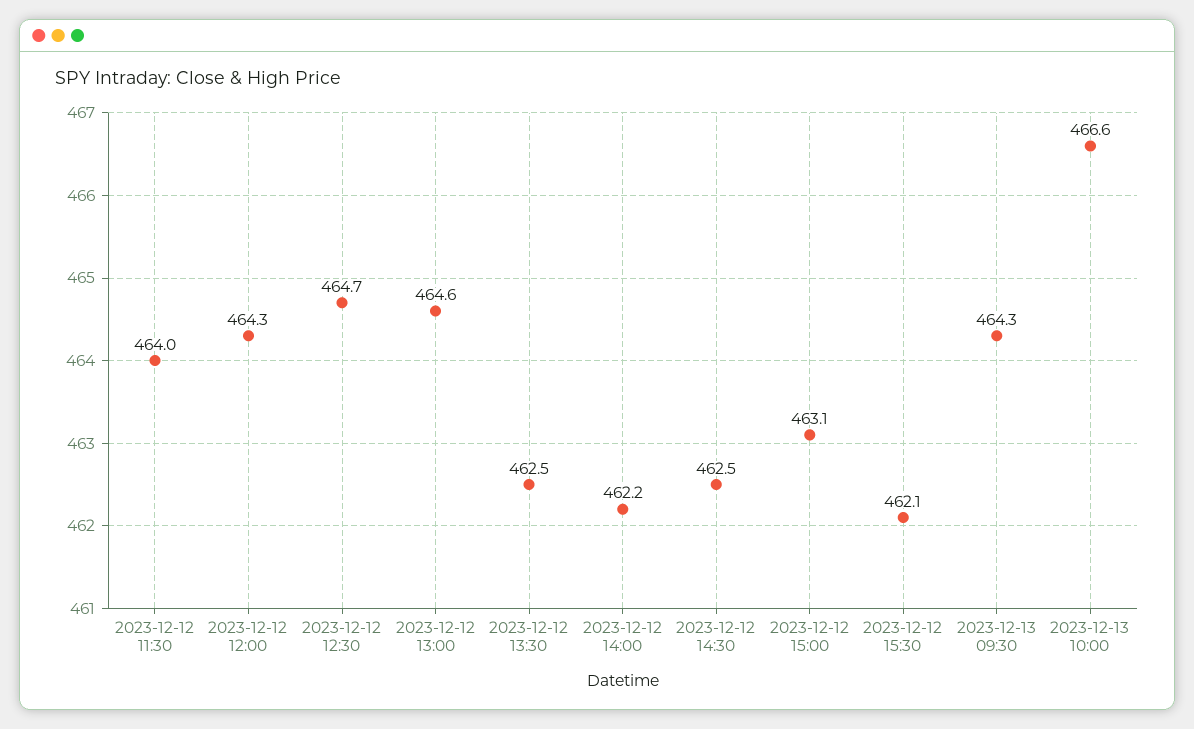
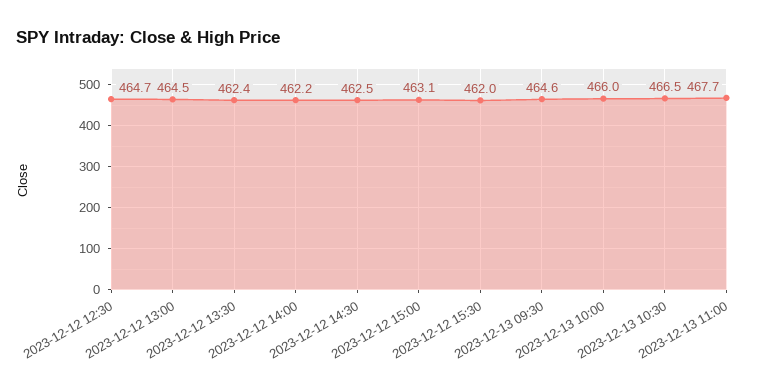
2023-12-12 11:30: 464 -> none
2023-12-12 12:00: 464.3 -> none
2023-12-12 13:00: 464.6 -> 464.5
2023-12-12 13:30: 462.5 -> 462.4
2023-12-12 15:30: 462.1 -> 462
2023-12-13 09:30: 464.3 -> 464.6
2023-12-13 10:00: 466.6 -> 466
2023-12-13 10:30: none -> 466.5
2023-12-13 11:00: none -> 467.7

